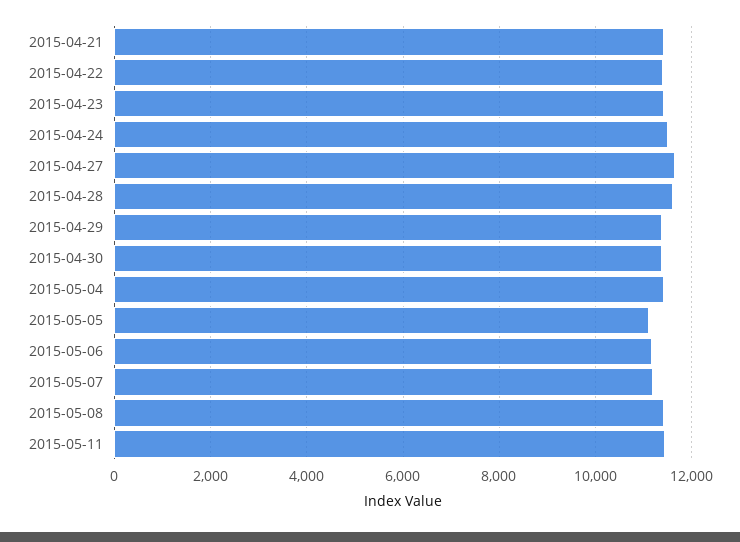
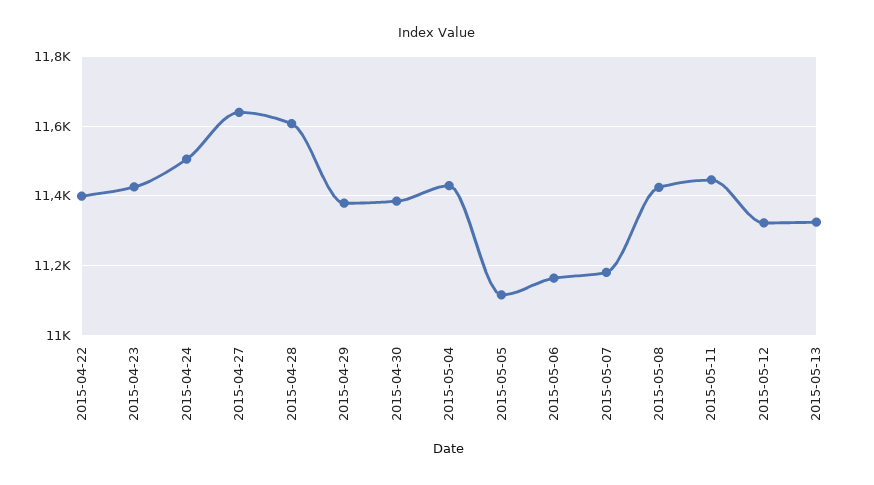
2015-04-21: 11400 -> none
2015-05-12: none -> 11320
2015-05-13: none -> 11320

